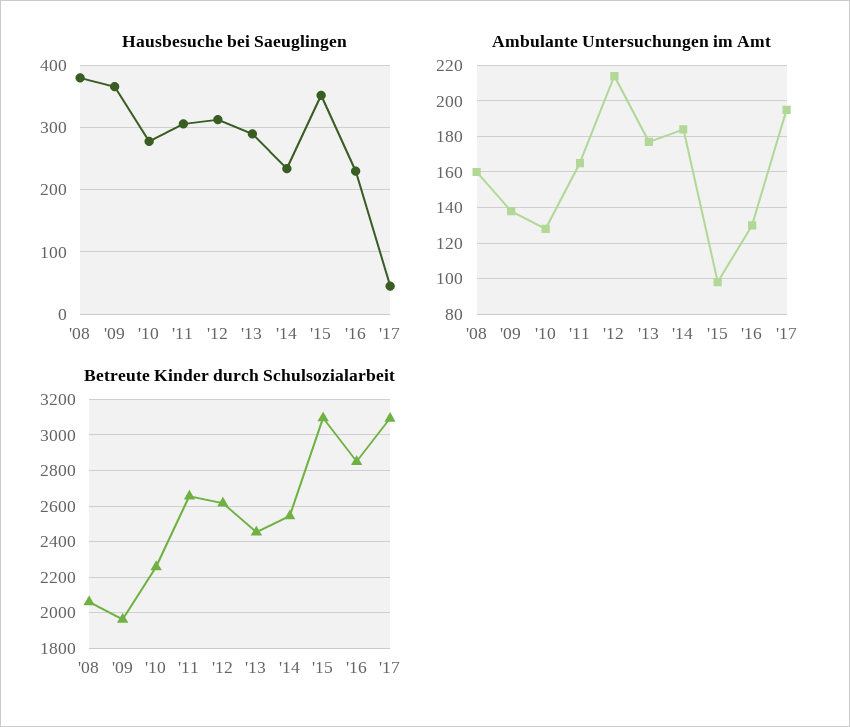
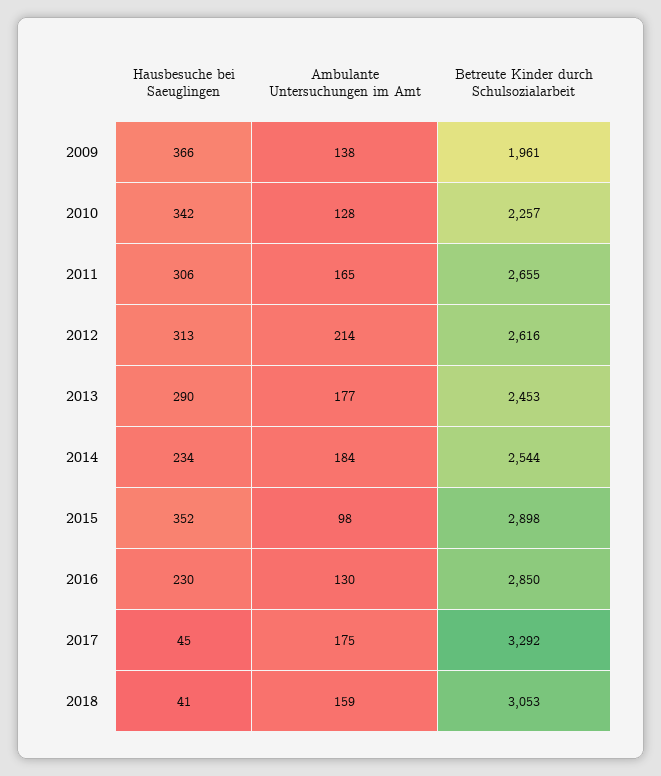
Hausbesuche bei Saeuglingen, '08: 380 -> none
Hausbesuche bei Saeuglingen, '10: 280 -> 342
Ambulante Untersuchungen im Amt, '08: 160 -> none
Ambulante Untersuchungen im Amt, '17: 195 -> 175
Betreute Kinder durch Schulsozialarbeit, '08: 2050 -> none
Betreute Kinder durch Schulsozialarbeit, '15: 3100 -> 2898
Betreute Kinder durch Schulsozialarbeit, '17: 3100 -> 3292
Hausbesuche bei Saeuglingen, 2018: none -> 41
Ambulante Untersuchungen im Amt, 2018: none -> 159
Betreute Kinder durch Schulsozialarbeit, 2018: none -> 3053

